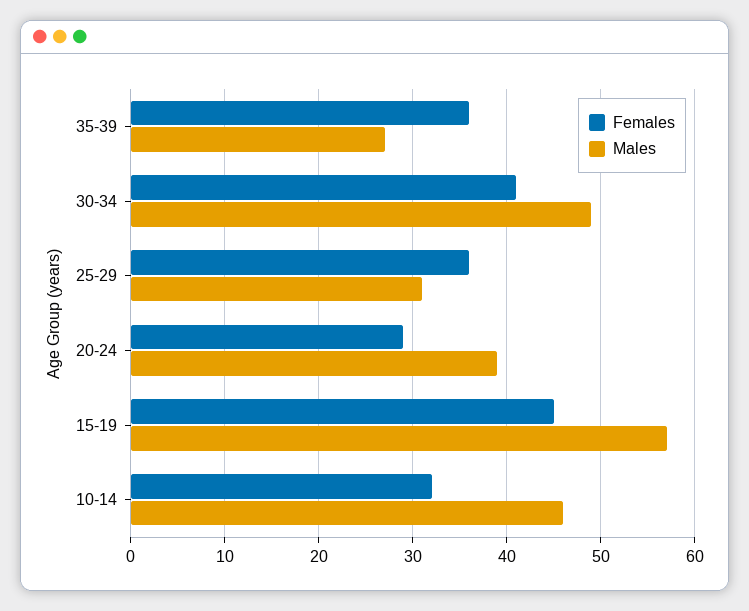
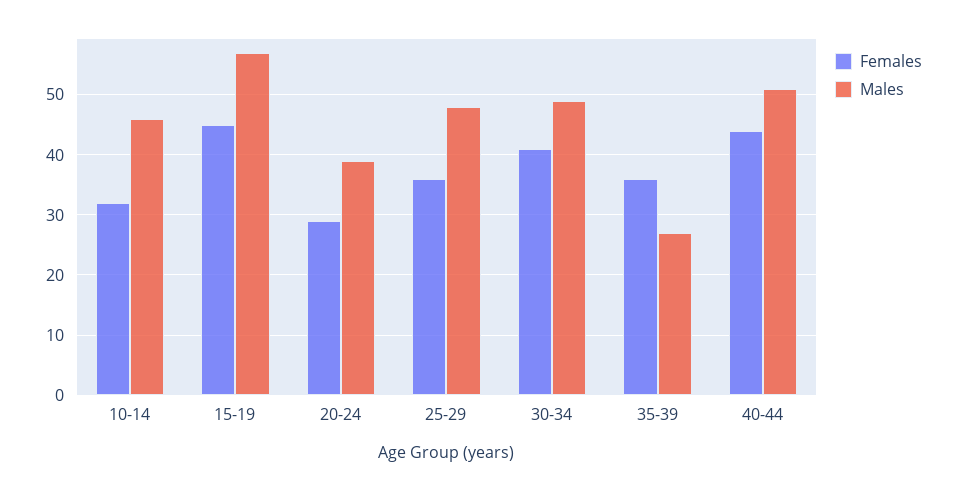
Males, 25-29: 31 -> 48
Females, 40-44: none -> 44
Males, 40-44: none -> 51

